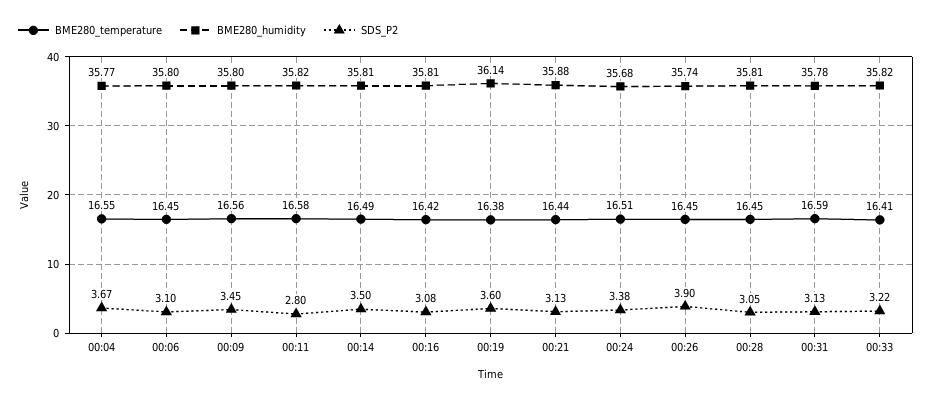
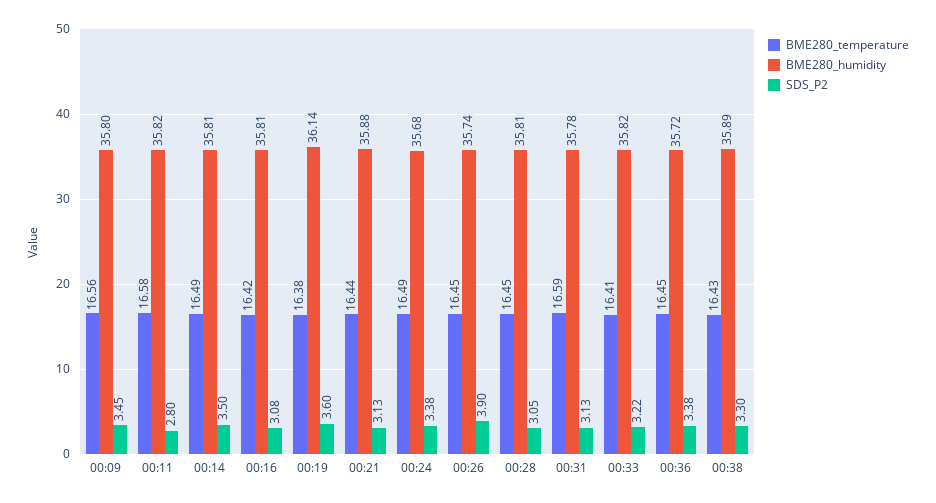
BME280_temperature, 00:04: 16.55 -> none
BME280_humidity, 00:04: 35.77 -> none
SDS_P2, 00:04: 3.67 -> none
BME280_temperature, 00:06: 16.45 -> none
BME280_humidity, 00:06: 35.8 -> none
SDS_P2, 00:06: 3.1 -> none
BME280_temperature, 00:24: 16.51 -> 16.49
BME280_temperature, 00:36: none -> 16.45
BME280_humidity, 00:36: none -> 35.72
SDS_P2, 00:36: none -> 3.38
BME280_temperature, 00:38: none -> 16.43
BME280_humidity, 00:38: none -> 35.89
SDS_P2, 00:38: none -> 3.3

